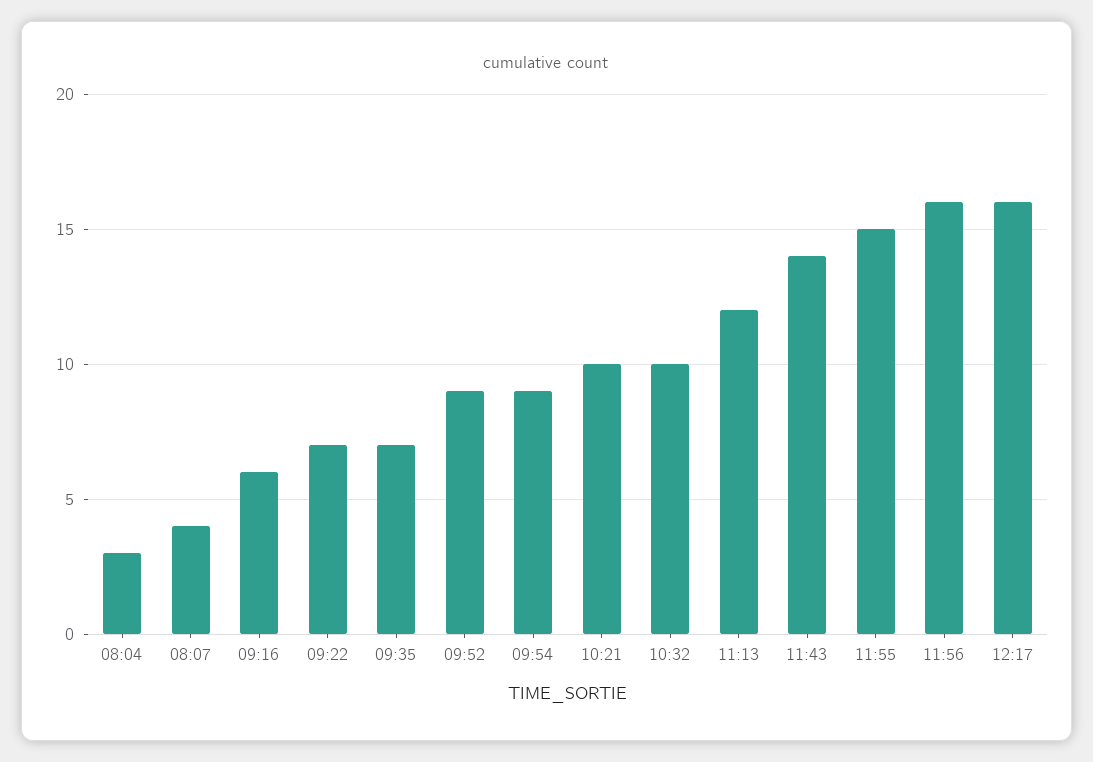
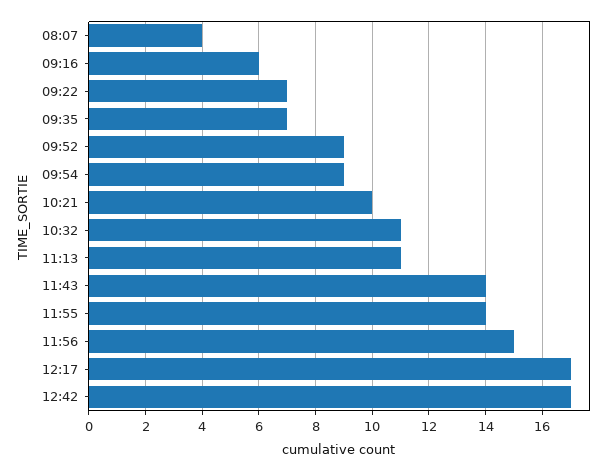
08:04: 3 -> none
10:32: 10 -> 11
11:13: 12 -> 11
11:55: 15 -> 14
11:56: 16 -> 15
12:17: 16 -> 17
12:42: none -> 17

